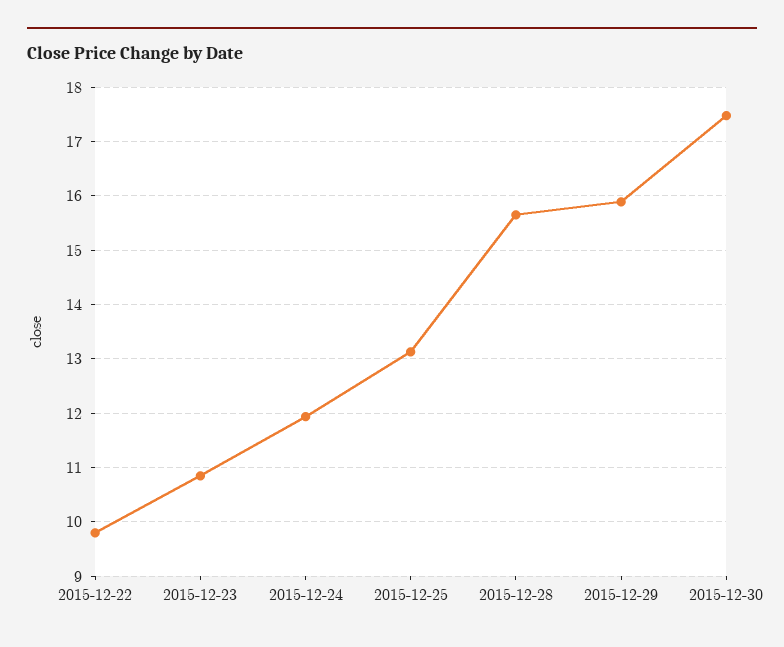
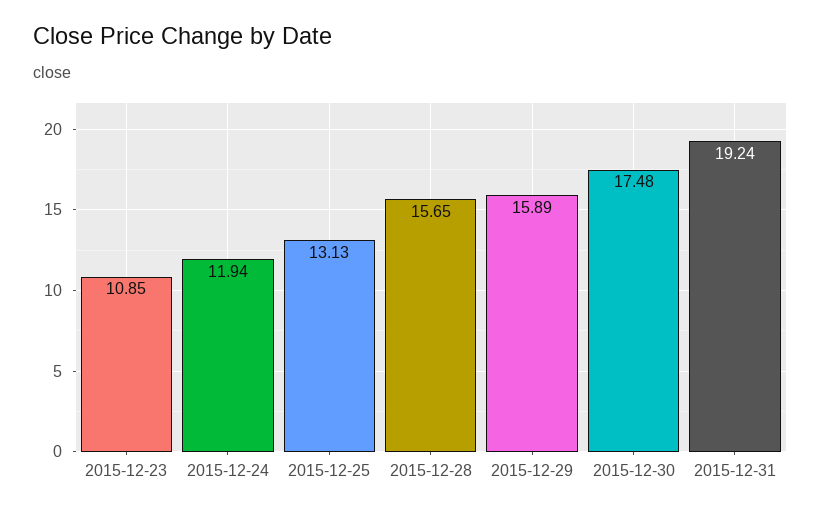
2015-12-22: 9.8 -> none
2015-12-31: none -> 19.24

